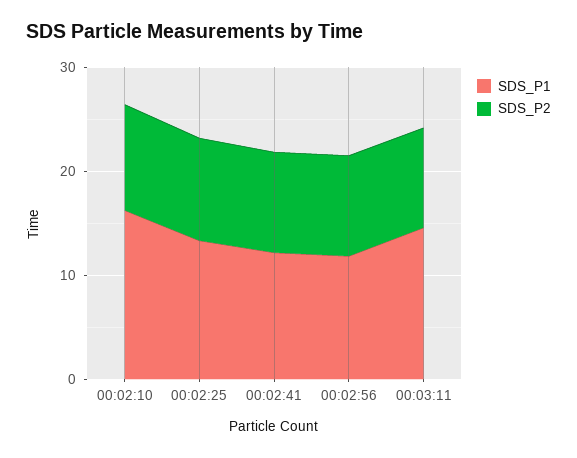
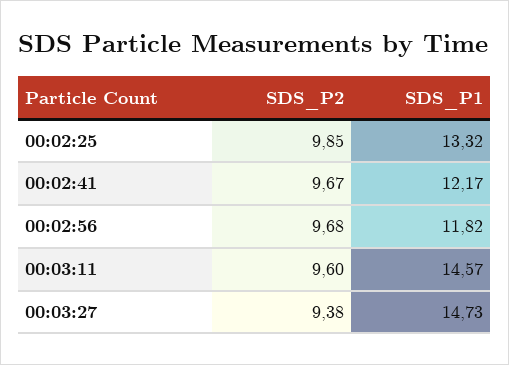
SDS_P1, 00:02:10: 16 -> none
SDS_P2, 00:02:10: 10 -> none
SDS_P2, 00:03:27: none -> 9.38
SDS_P1, 00:03:27: none -> 14.73

